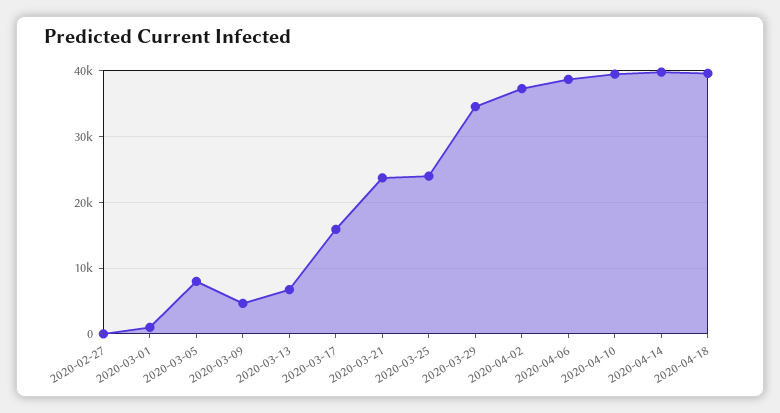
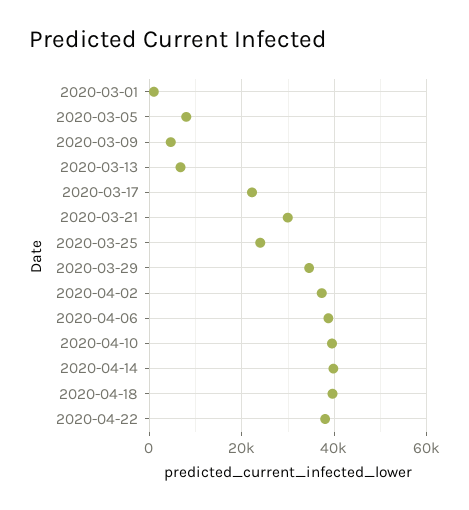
2020-02-27: 0 -> none
2020-03-17: 16000 -> 22000
2020-03-21: 24000 -> 30000
2020-04-22: none -> 38000

